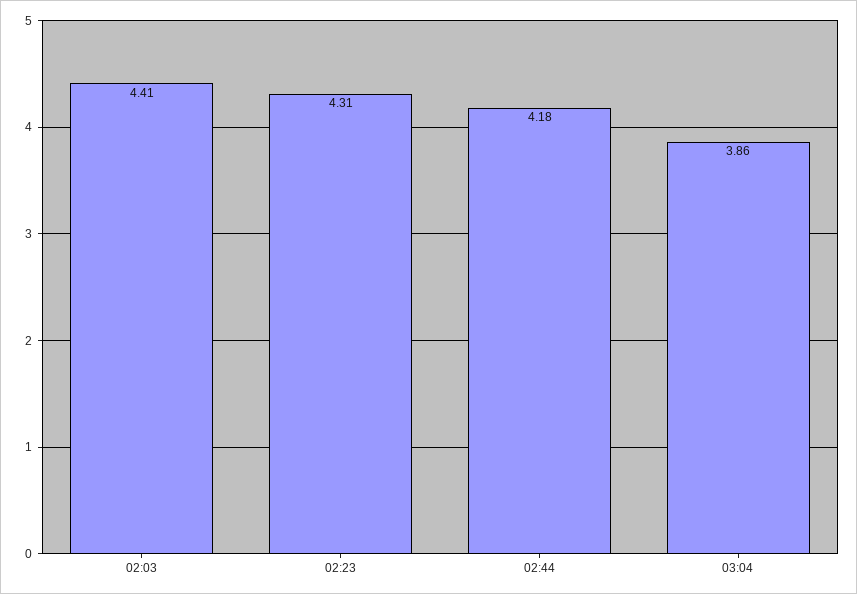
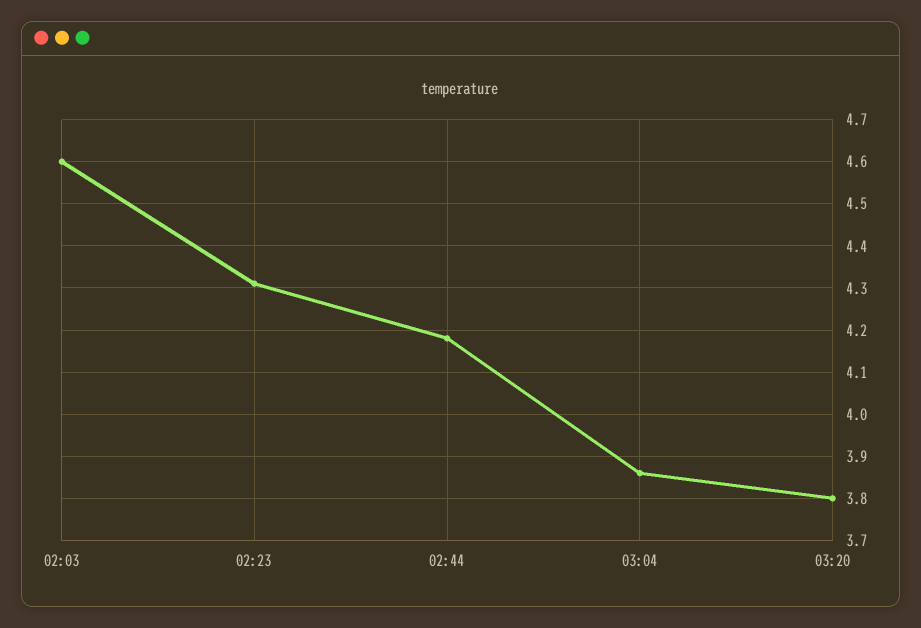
02:03: 4.41 -> 4.6
03:20: none -> 3.8

